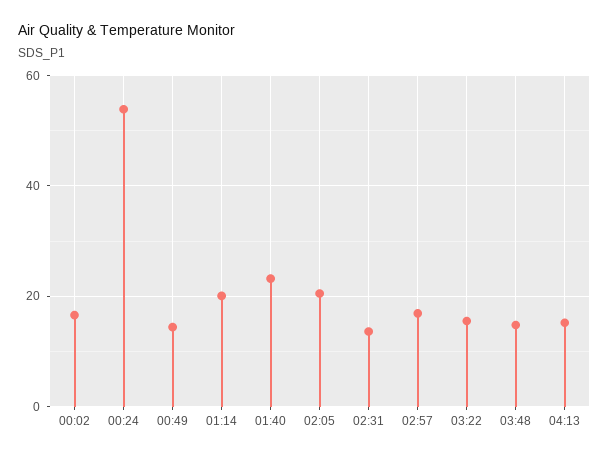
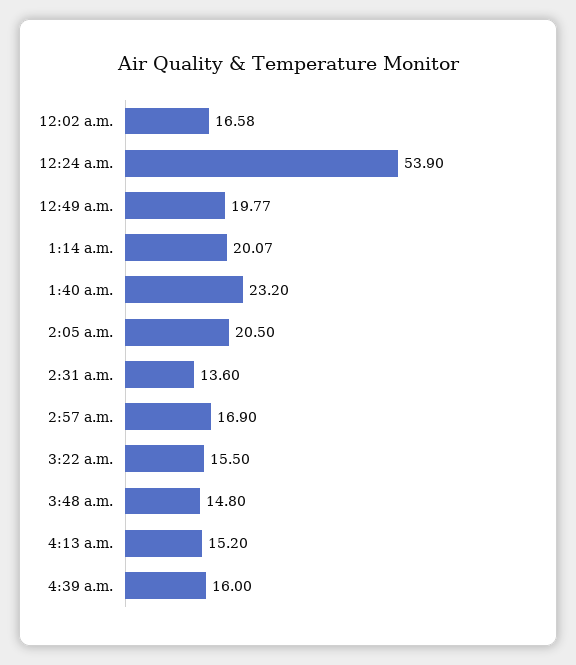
00:49: 14 -> 19.77
4:39 a.m.: none -> 16

